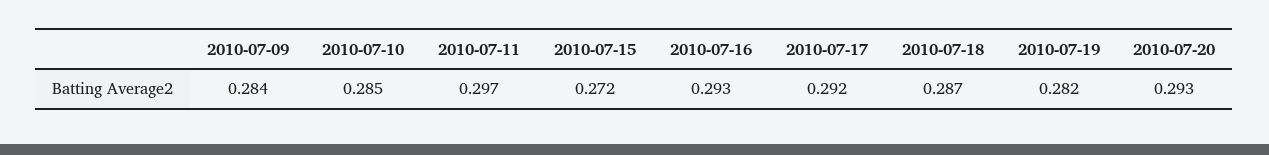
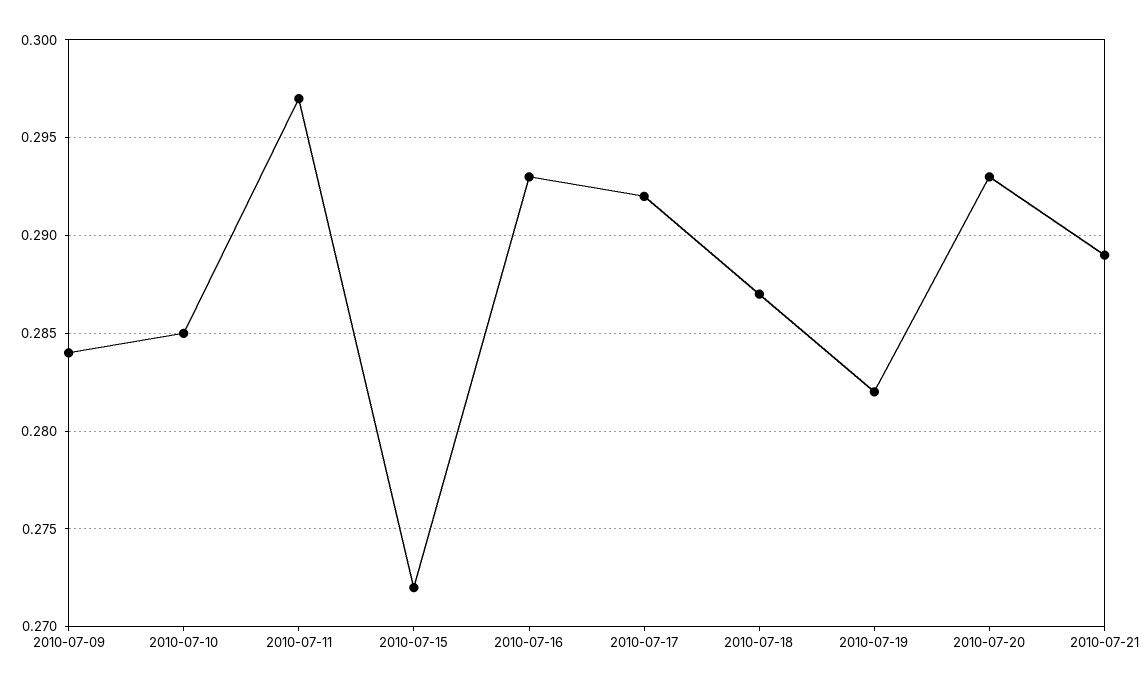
2010-07-21: none -> 0.289

